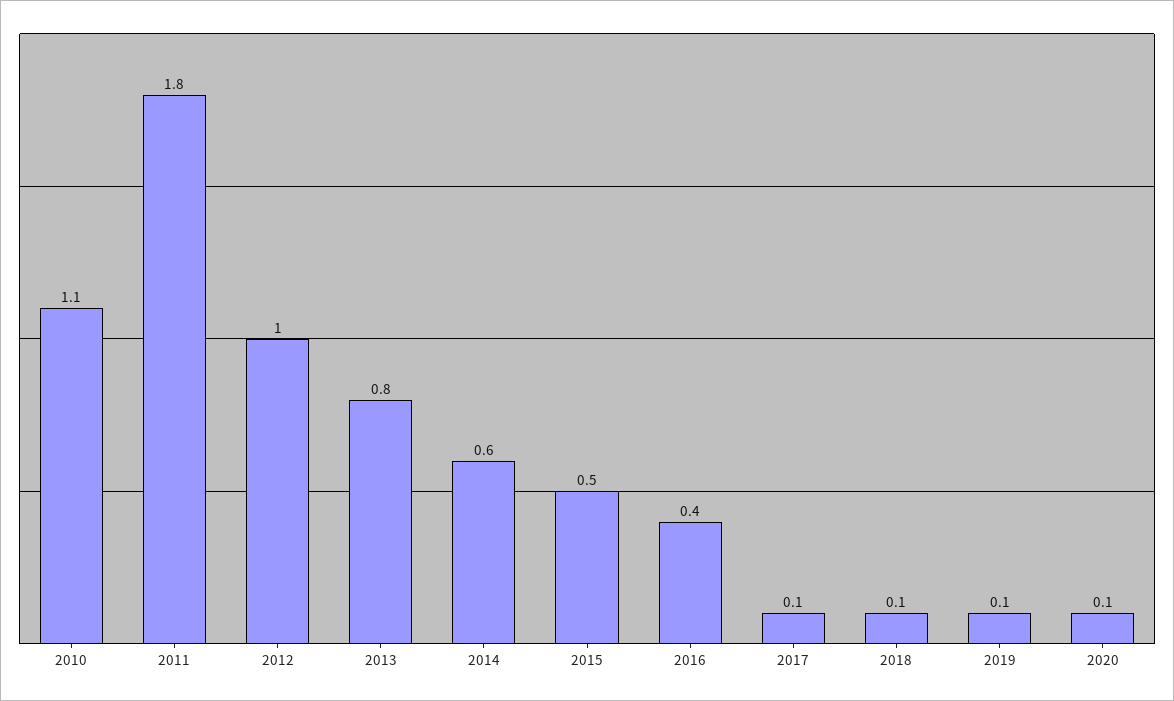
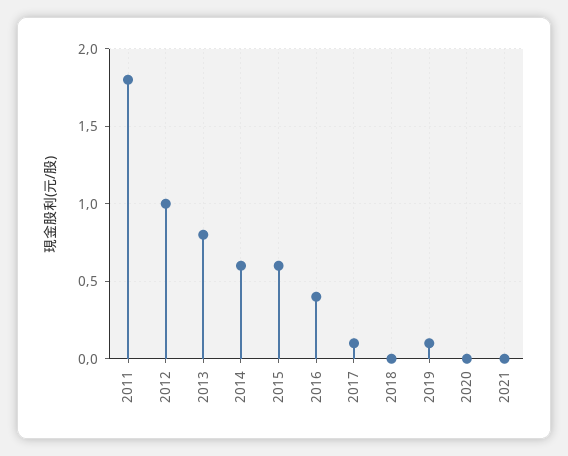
2010: 1.1 -> none
2015: 0.5 -> 0.6
2018: 0.1 -> 0
2020: 0.1 -> 0
2021: none -> 0

